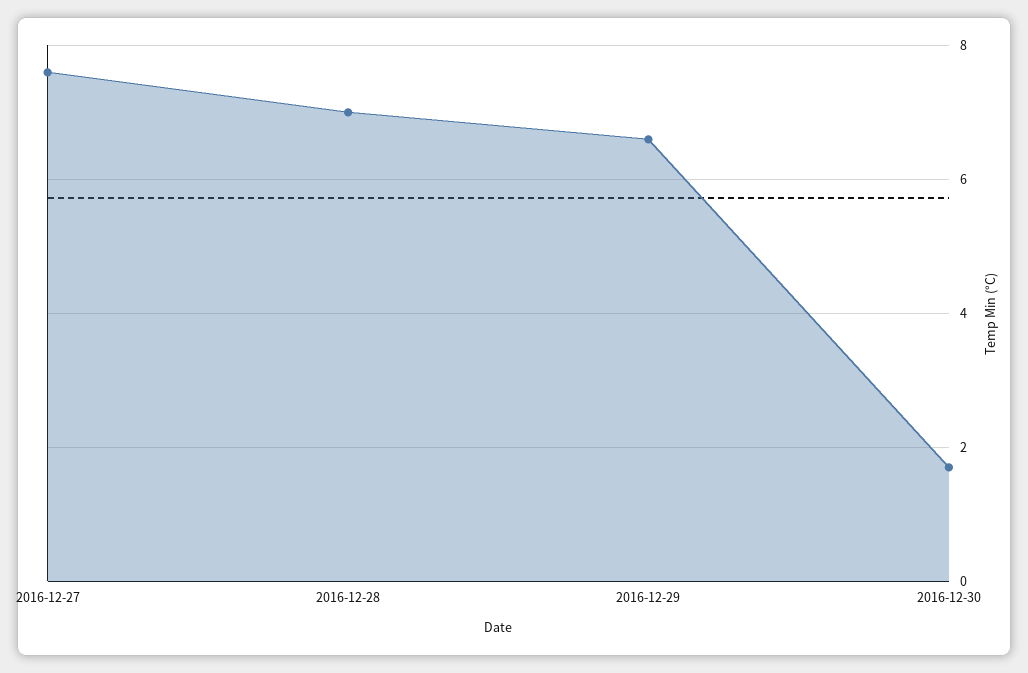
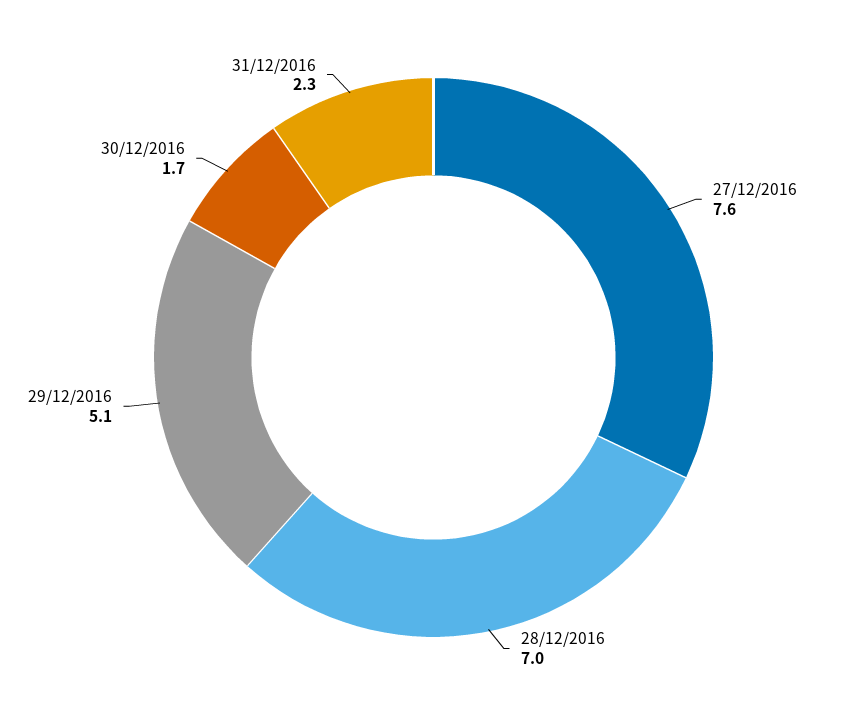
2016-12-29: 6.5 -> 5.1
31/12/2016: none -> 2.3

